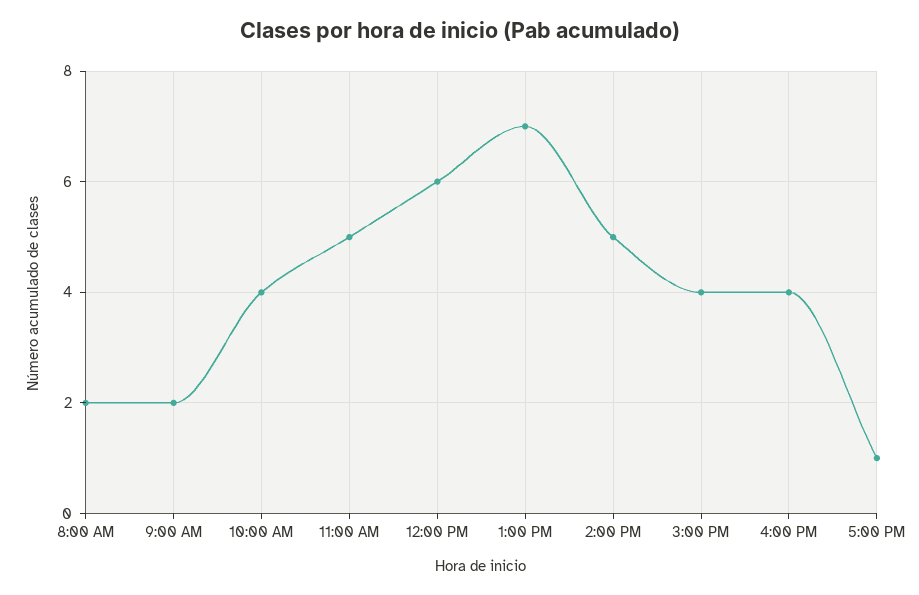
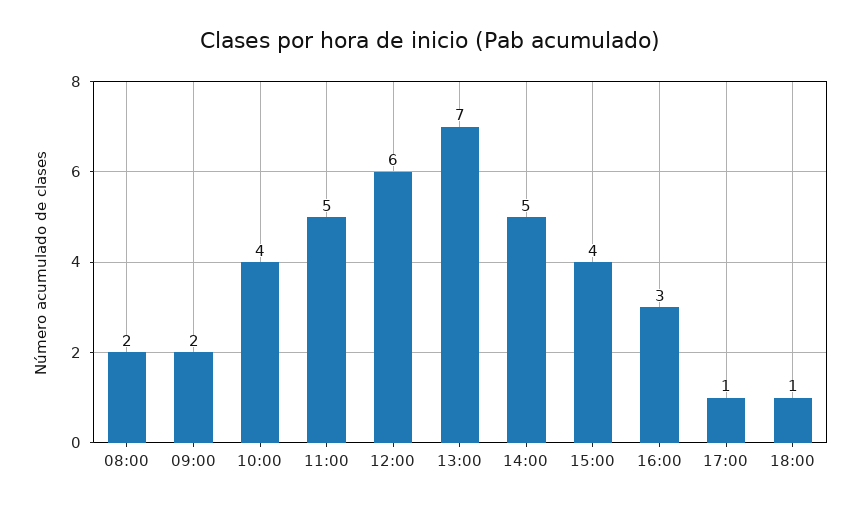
4:00 PM: 4 -> 3
18:00: none -> 1

